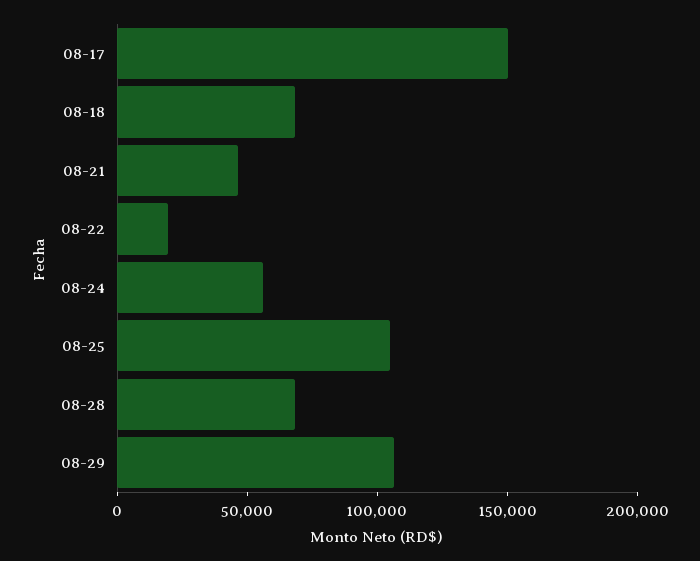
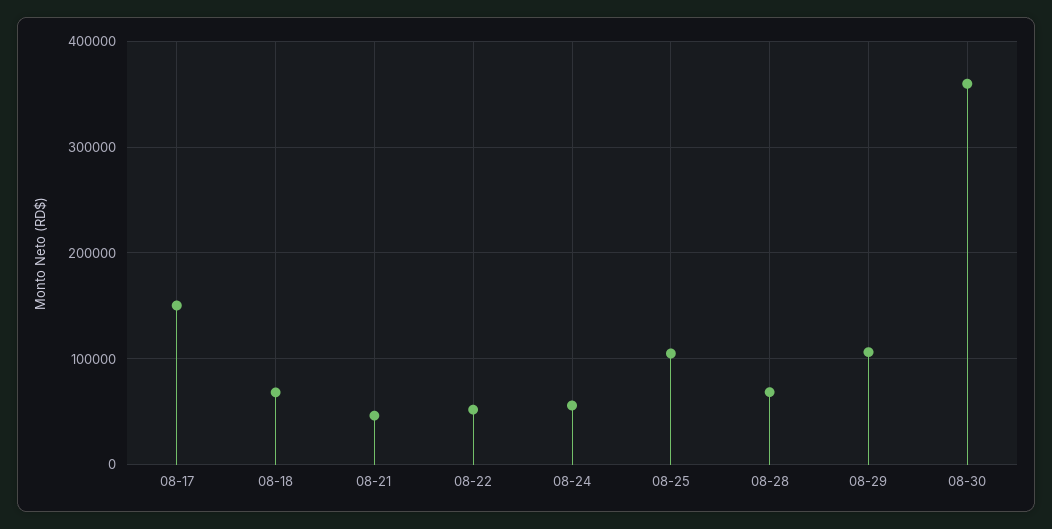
08-22: 20000 -> 50000
08-30: none -> 360000

